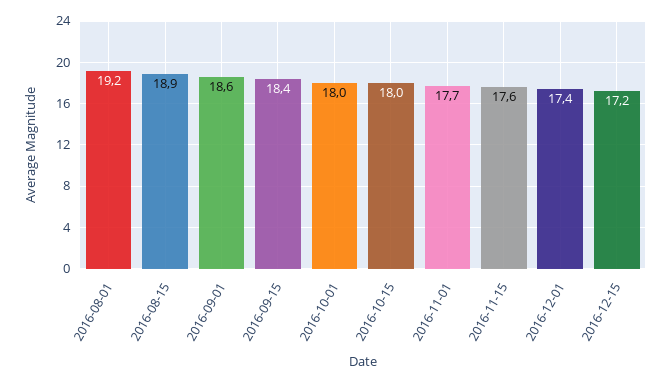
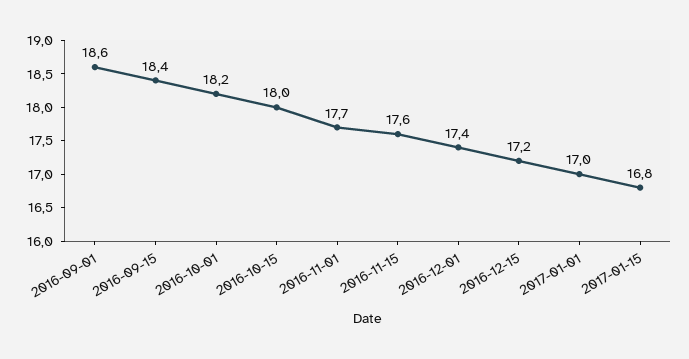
2016-08-01: 19.2 -> none
2016-08-15: 18.9 -> none
2016-10-01: 18 -> 18.2
2017-01-01: none -> 17
2017-01-15: none -> 16.8

